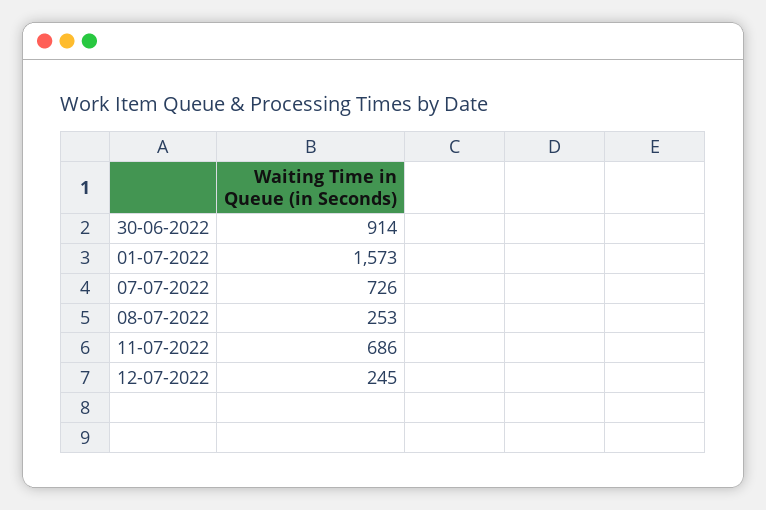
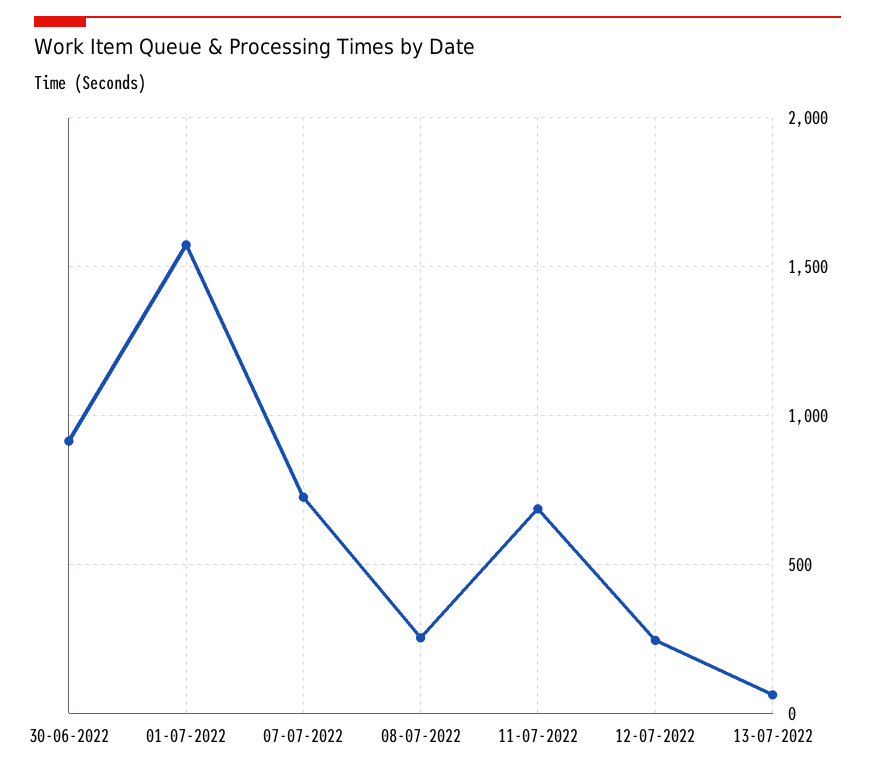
13-07-2022: none -> 50

